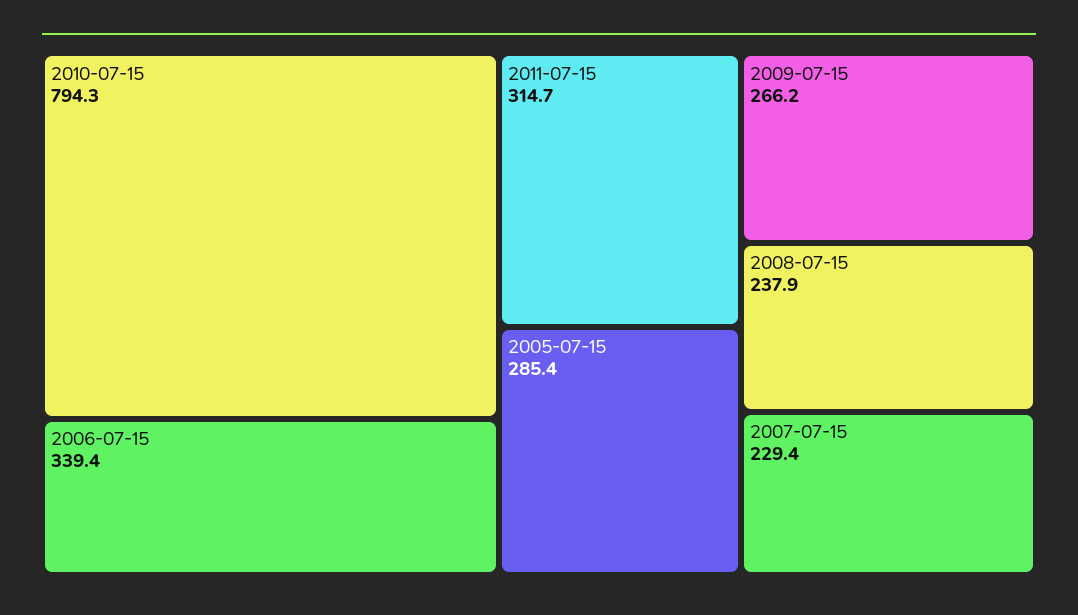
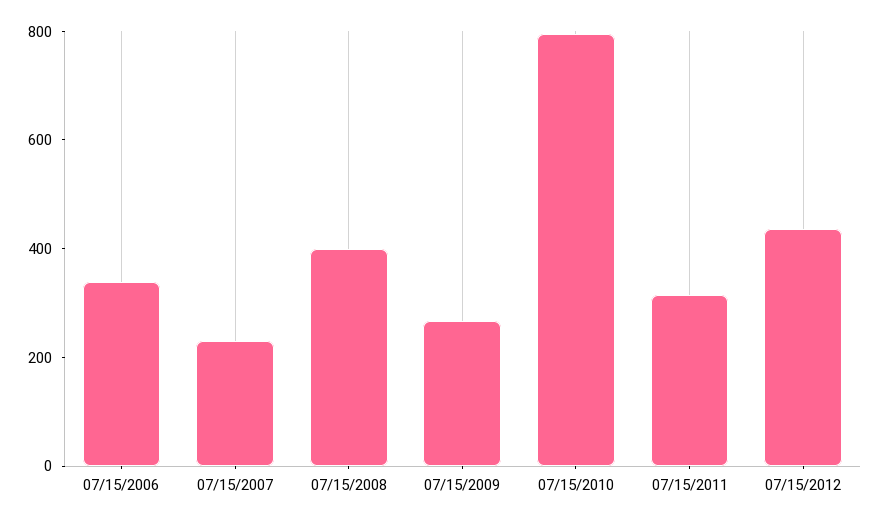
2005-07-15: 285.4 -> none
2008-07-15: 237.9 -> 400
07/15/2012: none -> 450

